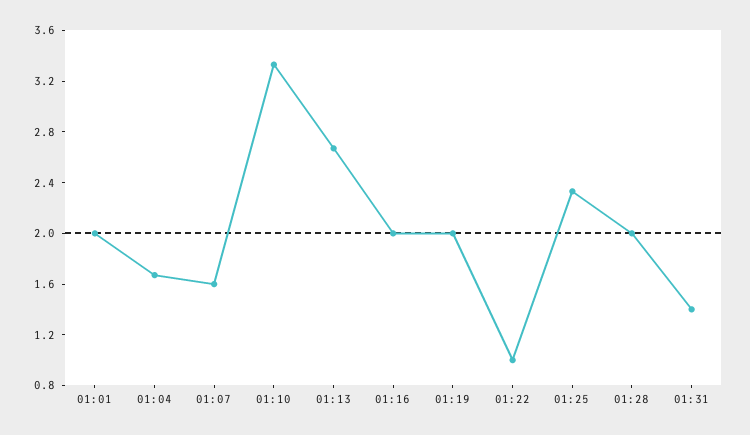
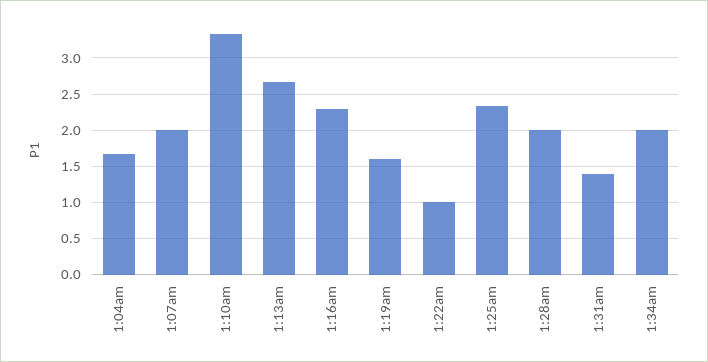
01:01: 2 -> none
01:07: 1.6 -> 2
01:16: 2 -> 2.3
01:19: 2 -> 1.6
1:34am: none -> 2

